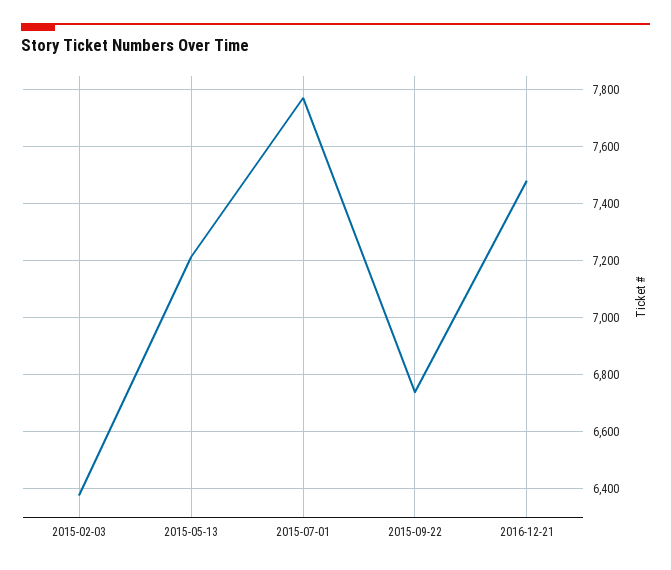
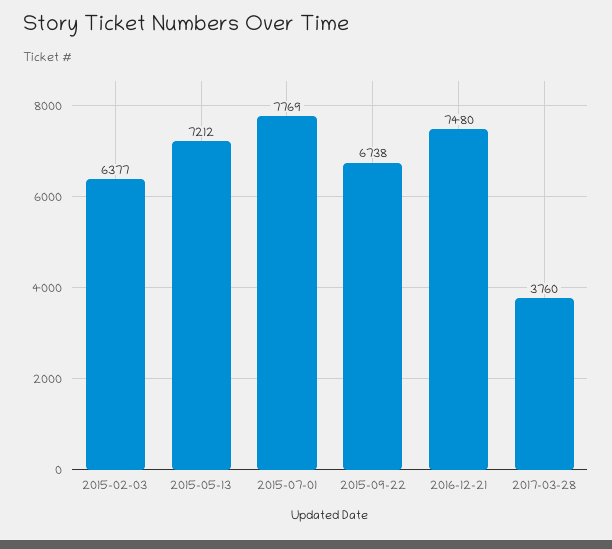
2017-03-28: none -> 3760

